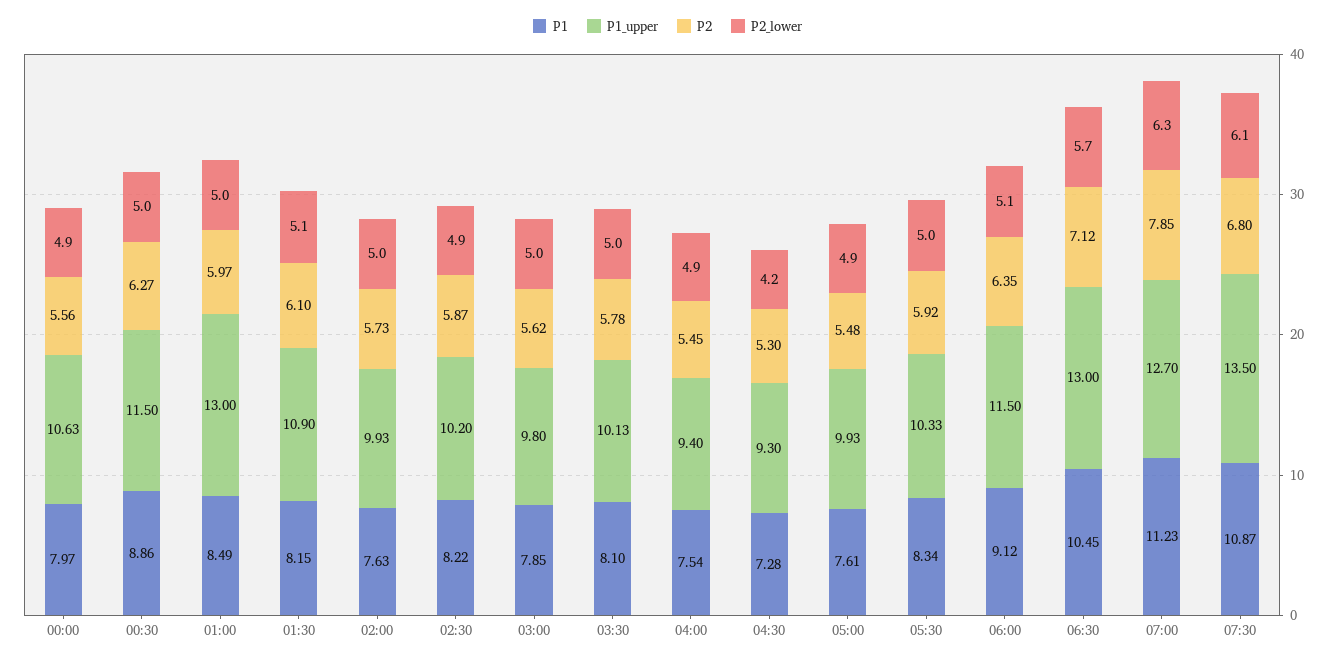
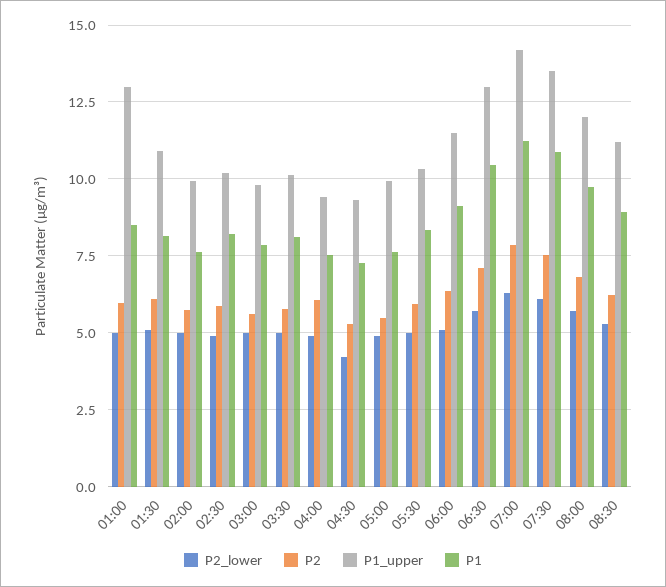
P1, 00:00: 7.97 -> none
P1_upper, 00:00: 10.63 -> none
P2, 00:00: 5.56 -> none
P2_lower, 00:00: 4.9 -> none
P1, 00:30: 8.86 -> none
P1_upper, 00:30: 11.5 -> none
P2, 00:30: 6.27 -> none
P2_lower, 00:30: 5 -> none
P2, 04:00: 5.45 -> 6
P1_upper, 07:00: 12.7 -> 14.25
P2, 07:30: 6.8 -> 7.5
P2_lower, 08:00: none -> 5.75
P2, 08:00: none -> 6.75
P1_upper, 08:00: none -> 12
P1, 08:00: none -> 9.75
P2_lower, 08:30: none -> 5.25
P2, 08:30: none -> 6.25
P1_upper, 08:30: none -> 11.25
P1, 08:30: none -> 9

